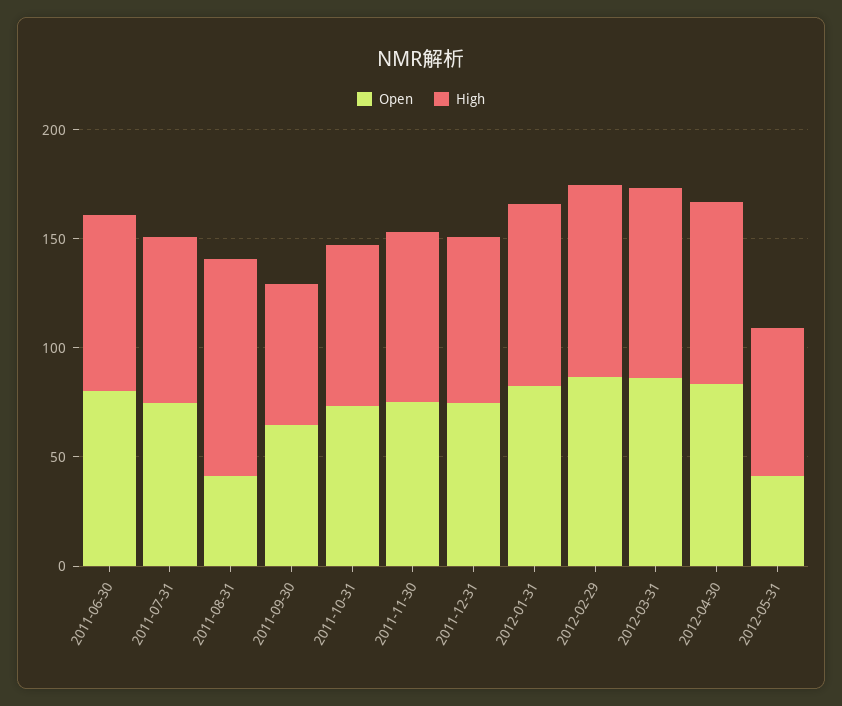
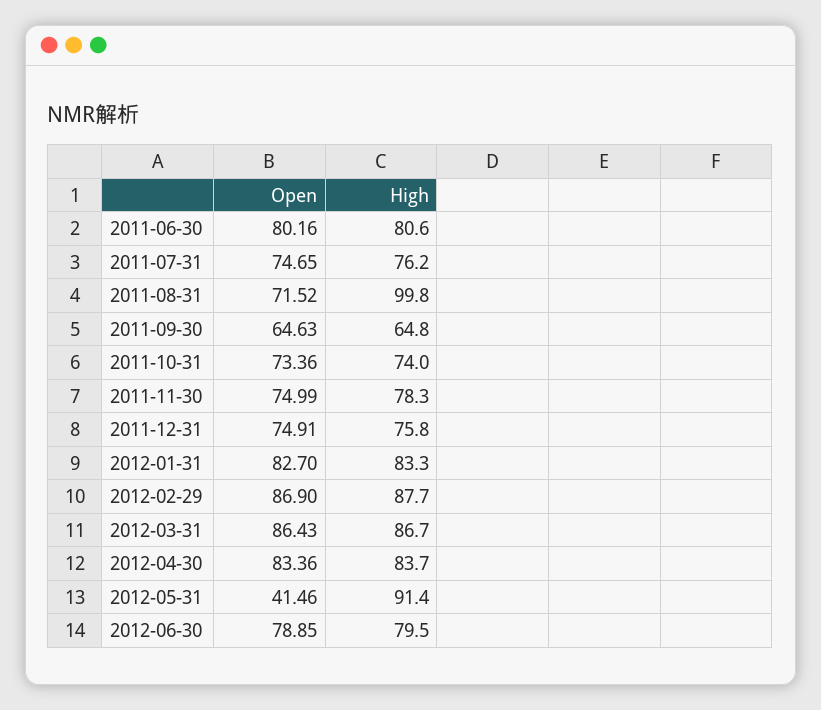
Open, 2011-08-31: 40 -> 71.52
High, 2012-05-31: 70 -> 91.4
Open, 2012-06-30: none -> 78.85
High, 2012-06-30: none -> 79.5

